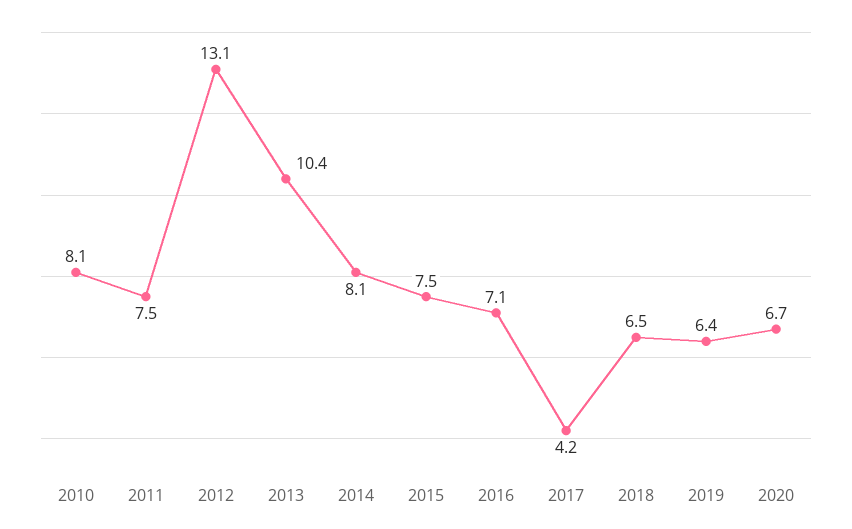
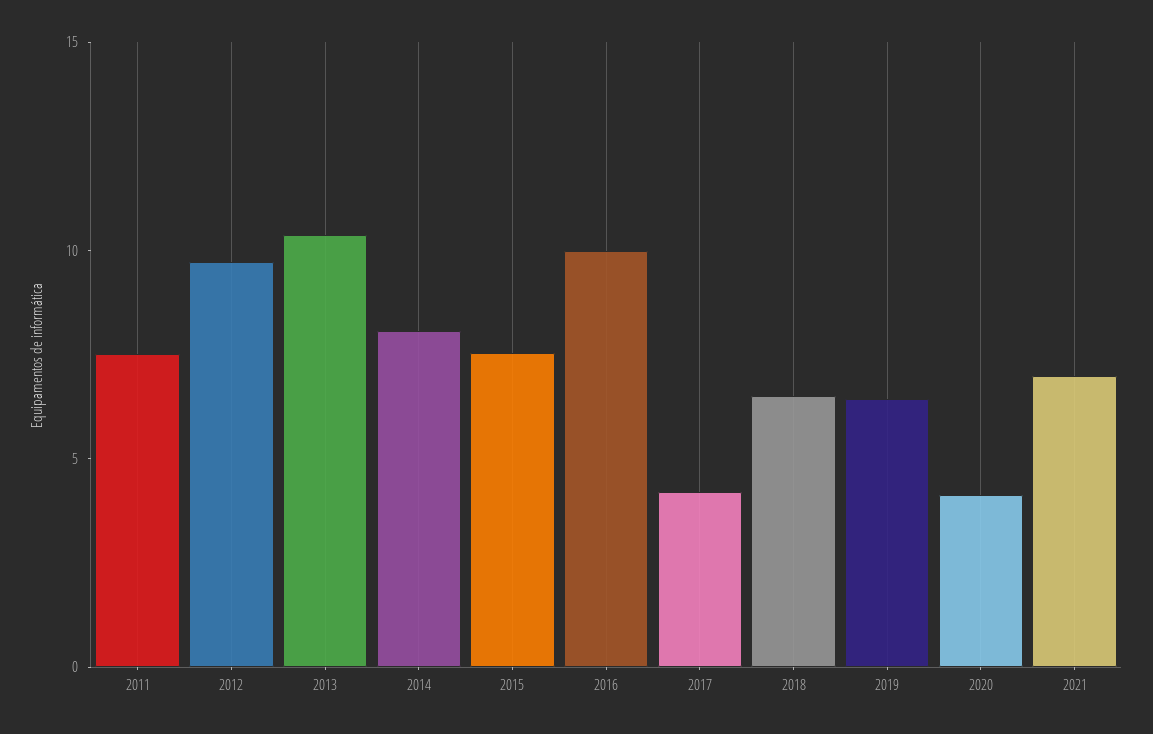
2010: 8.1 -> none
2012: 13.1 -> 10
2016: 7.1 -> 10
2020: 6.7 -> 4
2021: none -> 7

